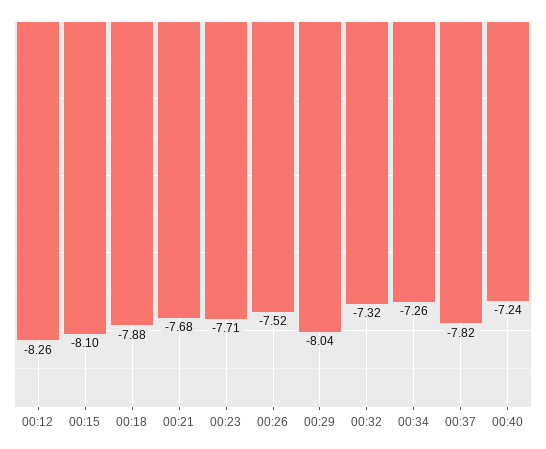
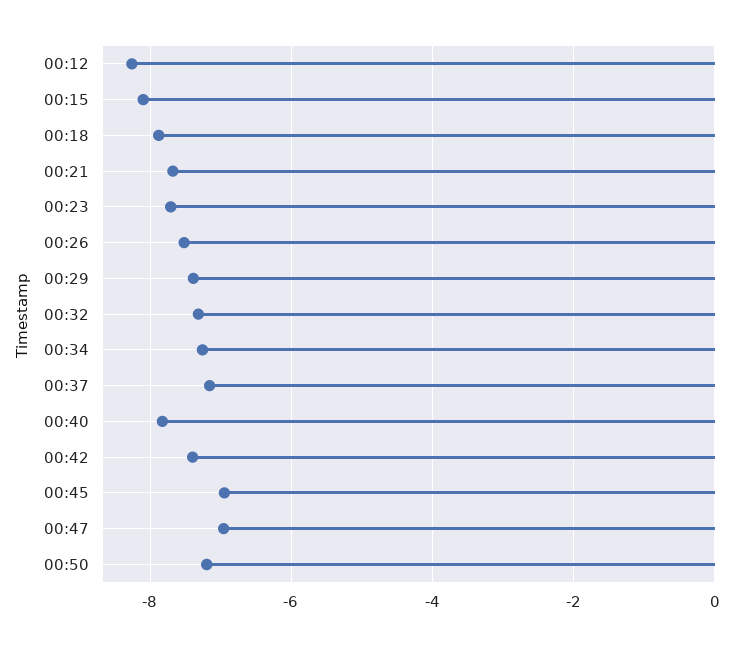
00:29: -8.04 -> -7.4
00:37: -7.82 -> -7.2
00:40: -7.24 -> -7.8
00:42: none -> -7.4
00:45: none -> -7
00:47: none -> -7
00:50: none -> -7.2

